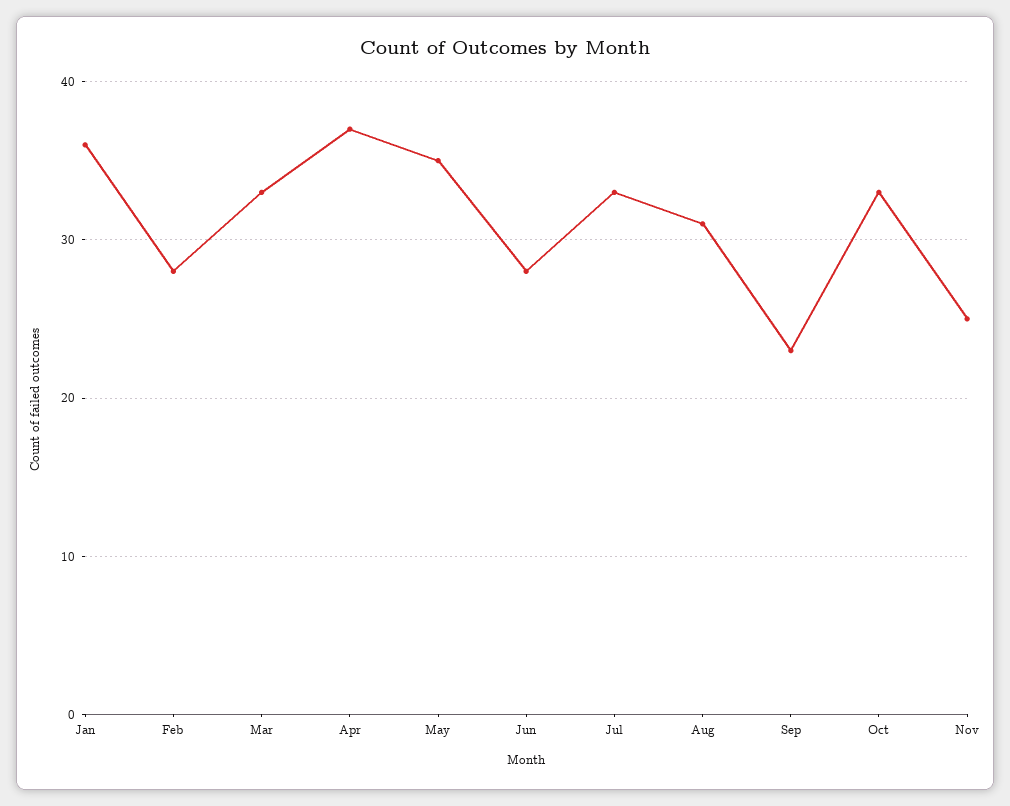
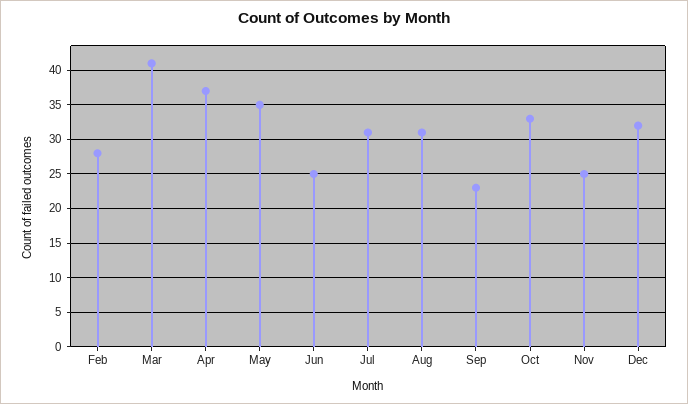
Jan: 36 -> none
Mar: 33 -> 41
Jun: 28 -> 25
Jul: 33 -> 31
Dec: none -> 32

